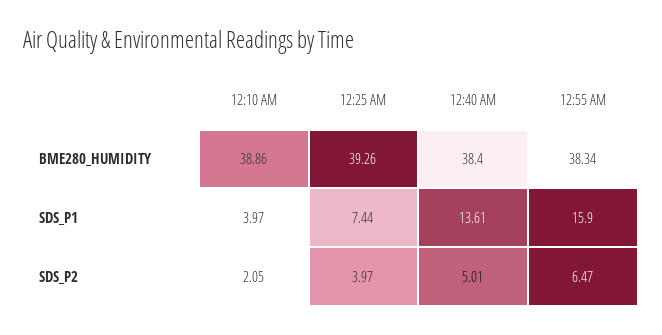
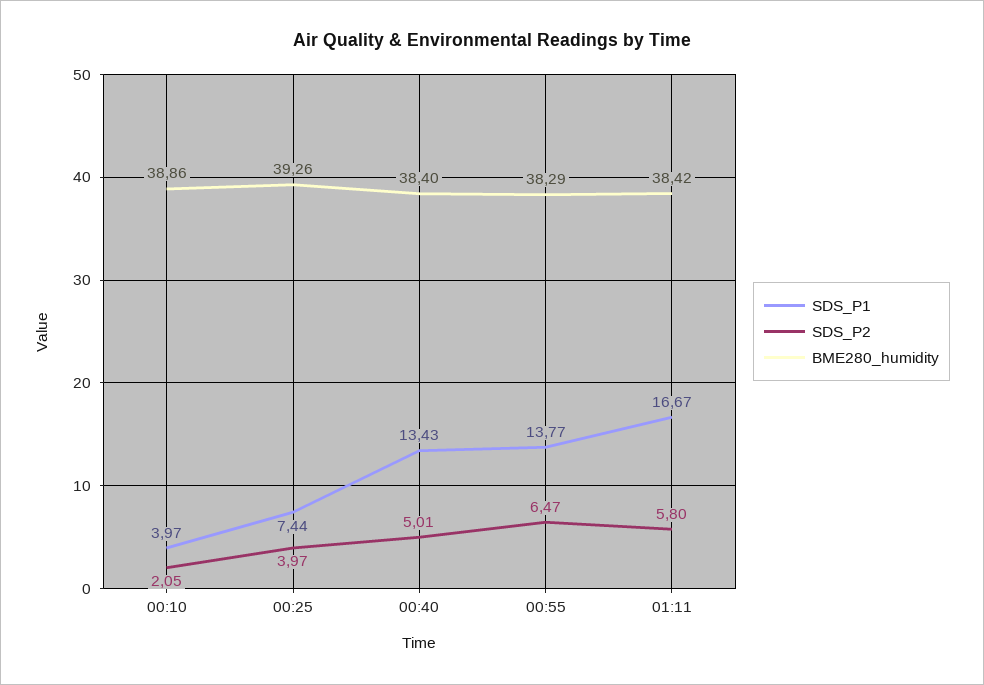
BME280_HUMIDITY, 12:55 AM: 38.34 -> 38.29
SDS_P1, 12:40 AM: 13.61 -> 13.43
SDS_P1, 12:55 AM: 15.9 -> 13.77
SDS_P1, 01:11: none -> 16.67
SDS_P2, 01:11: none -> 5.8
BME280_HUMIDITY, 01:11: none -> 38.42

